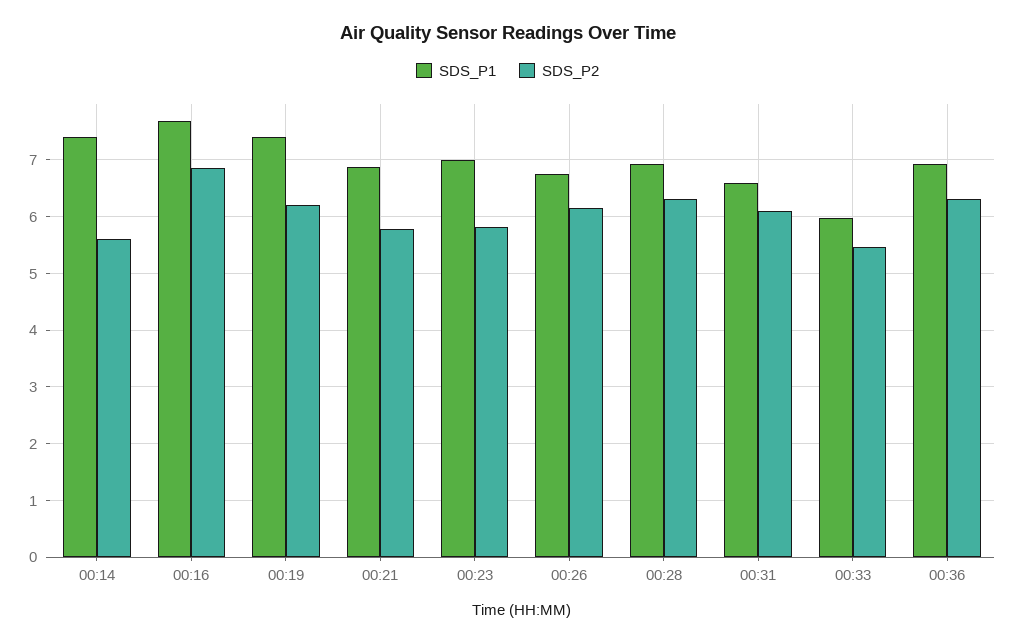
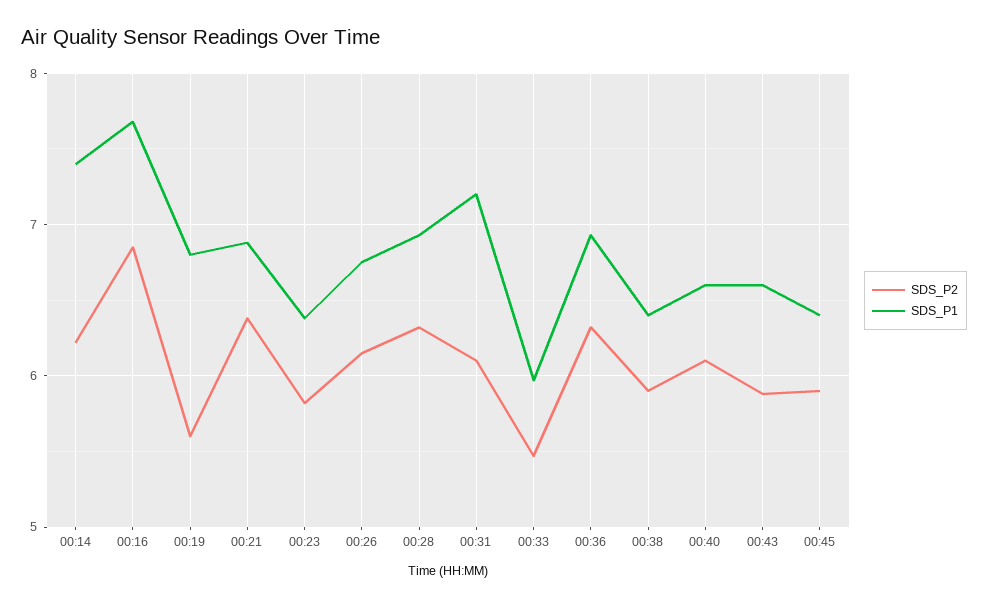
SDS_P2, 00:14: 5.6 -> 6.2
SDS_P1, 00:19: 7.4 -> 6.8
SDS_P2, 00:19: 6.2 -> 5.6
SDS_P2, 00:21: 5.8 -> 6.4
SDS_P1, 00:23: 7 -> 6.4
SDS_P1, 00:31: 6.6 -> 7.2
SDS_P2, 00:38: none -> 5.9
SDS_P1, 00:38: none -> 6.4
SDS_P2, 00:40: none -> 6.1
SDS_P1, 00:40: none -> 6.6
SDS_P2, 00:43: none -> 5.9
SDS_P1, 00:43: none -> 6.6
SDS_P2, 00:45: none -> 5.9
SDS_P1, 00:45: none -> 6.4

